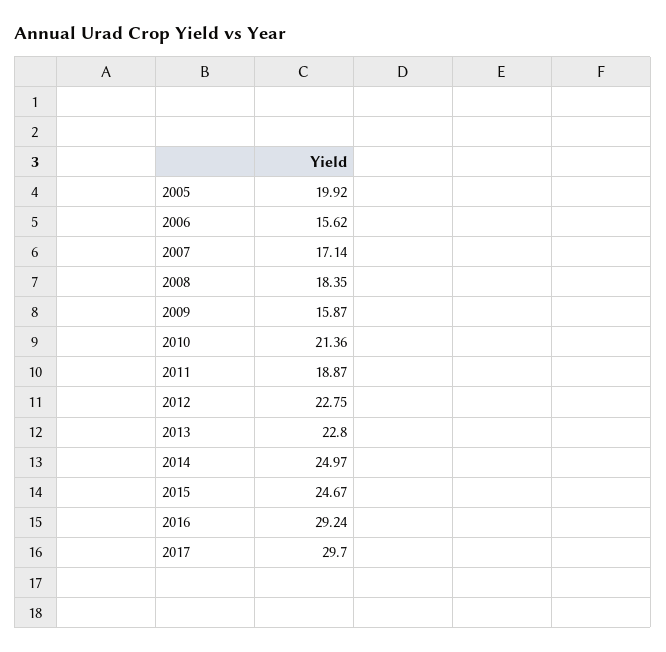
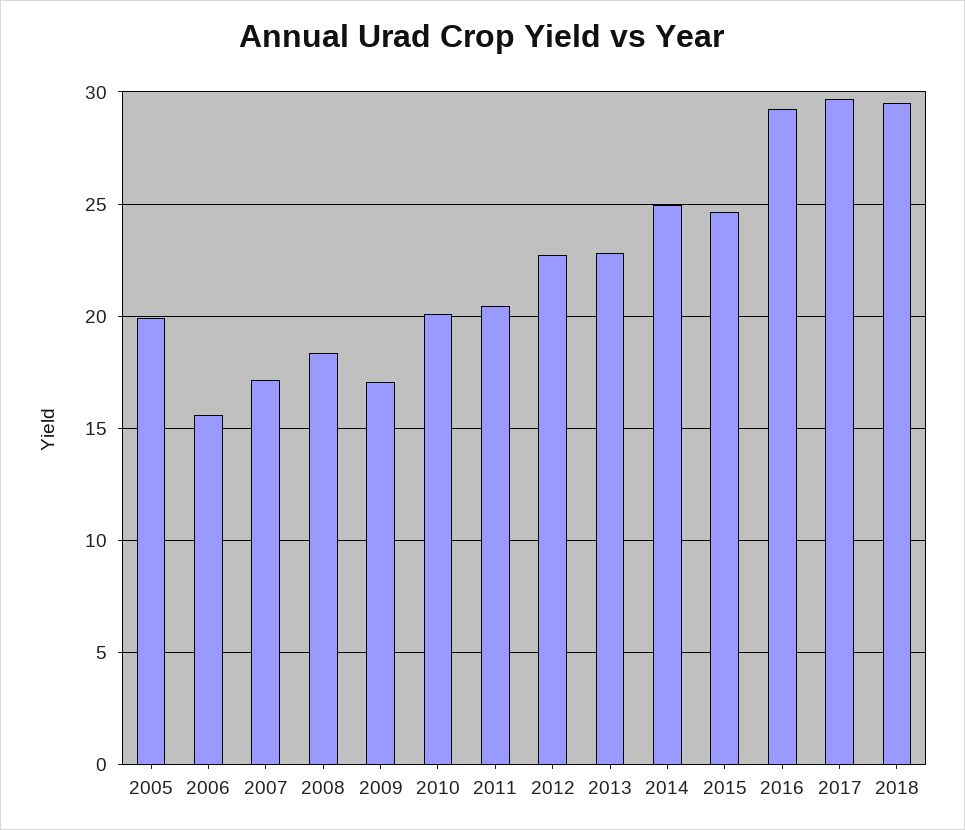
2009: 15.87 -> 17
2010: 21.36 -> 20
2011: 18.87 -> 20.5
2018: none -> 29.5

